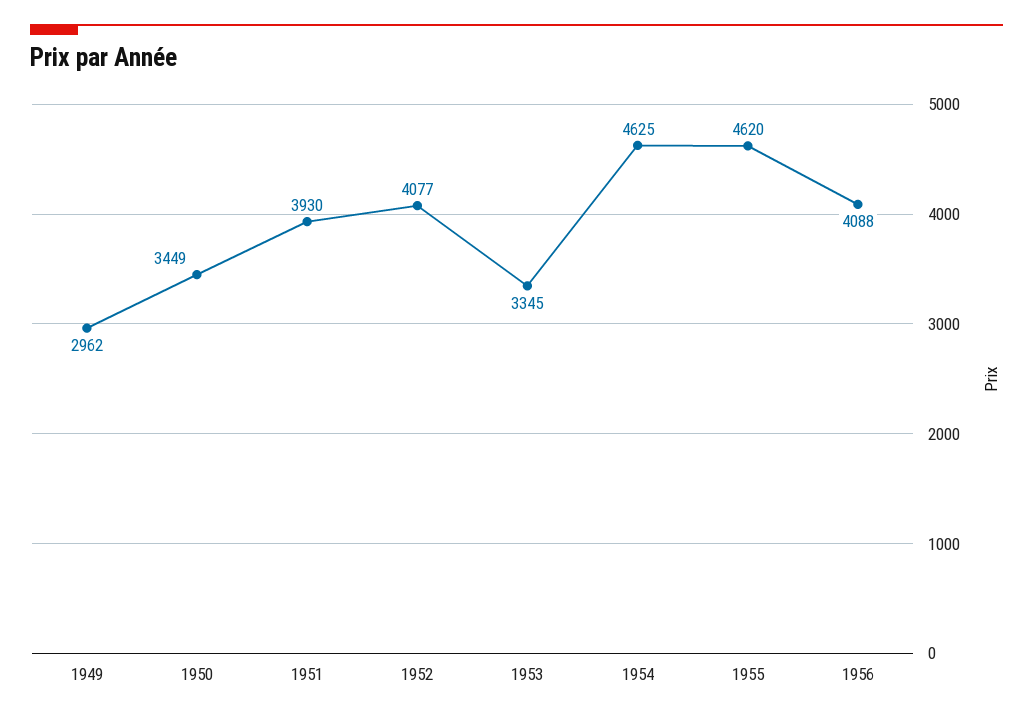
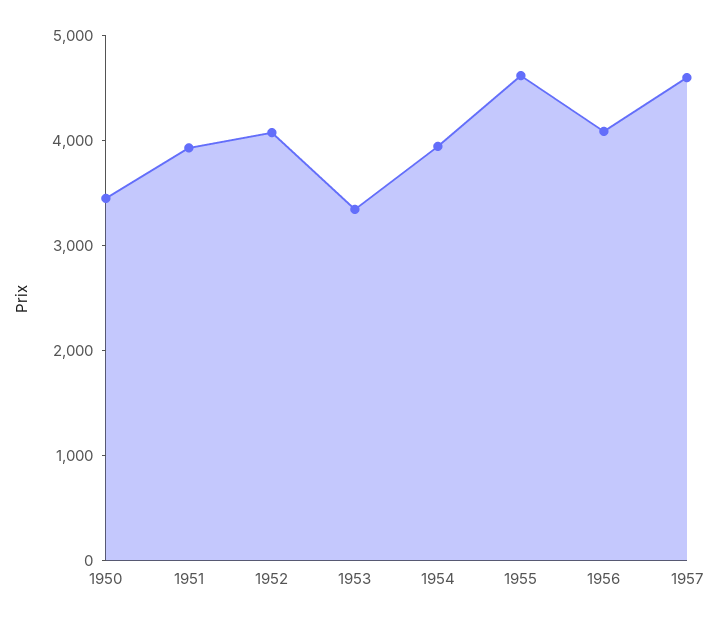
1949: 2962 -> none
1954: 4625 -> 4000
1957: none -> 4600

